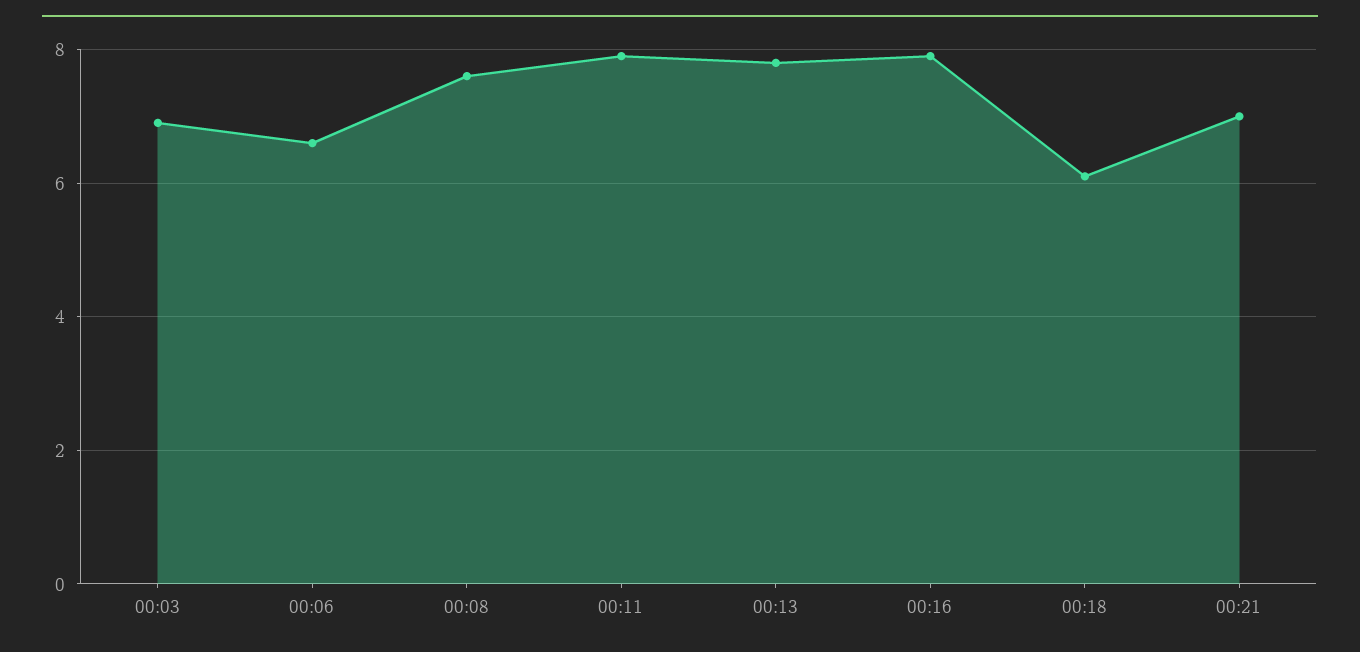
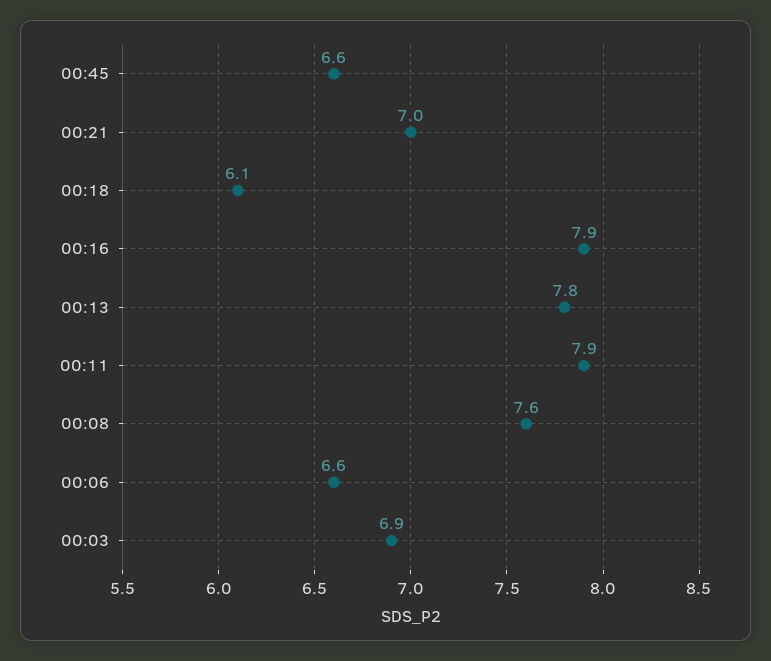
00:45: none -> 6.6

